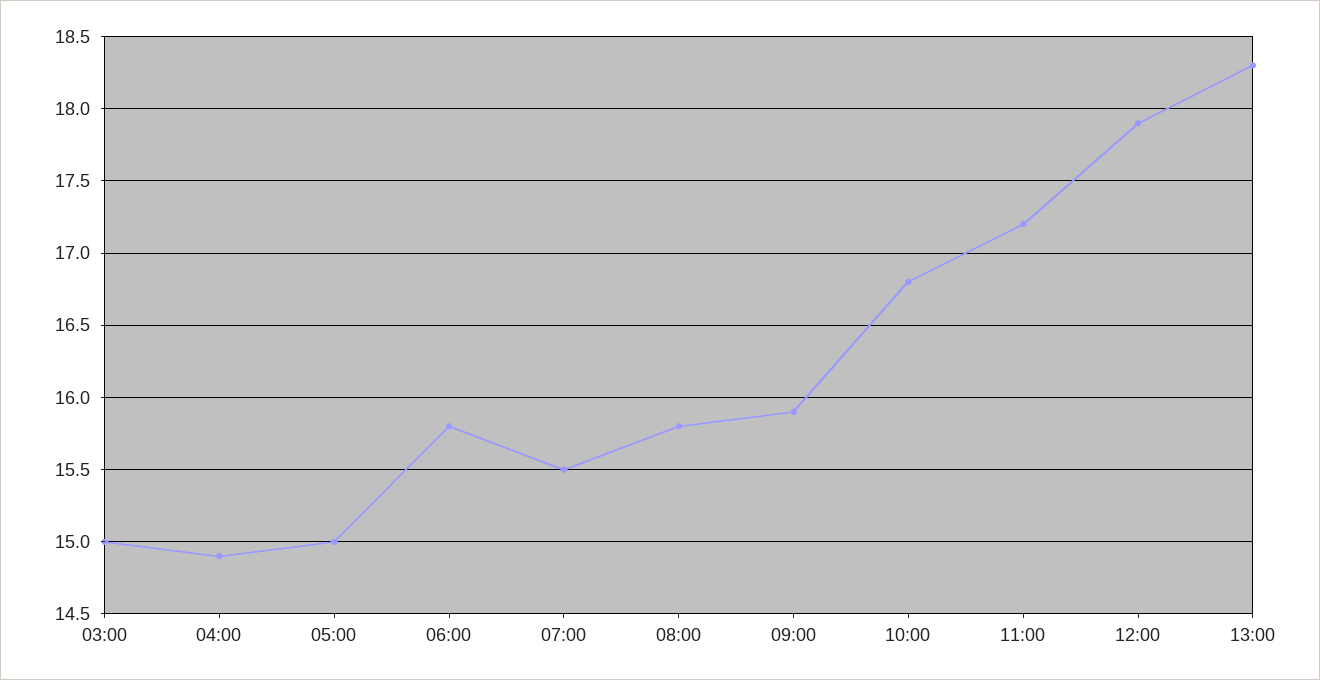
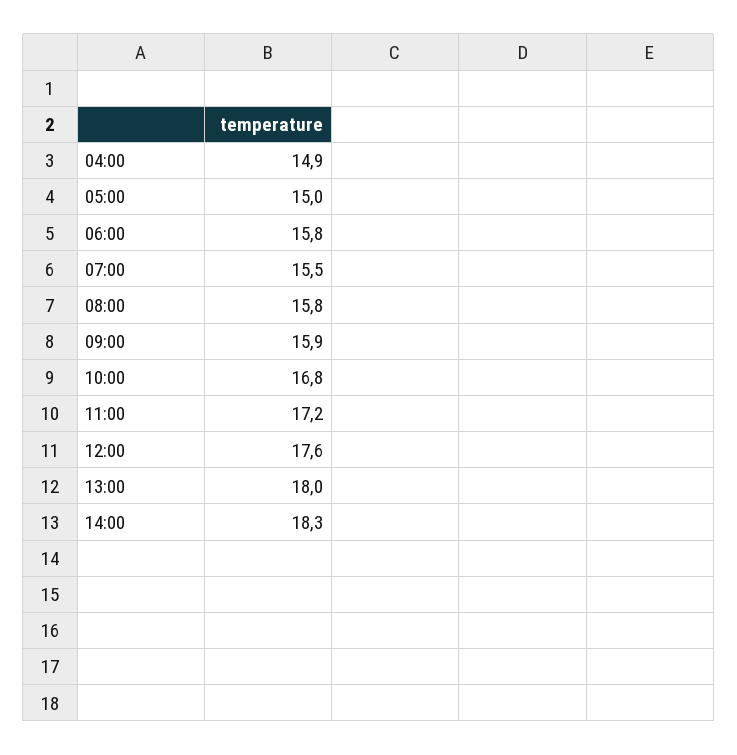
03:00: 15 -> none
12:00: 17.9 -> 17.6
13:00: 18.3 -> 18
14:00: none -> 18.3

